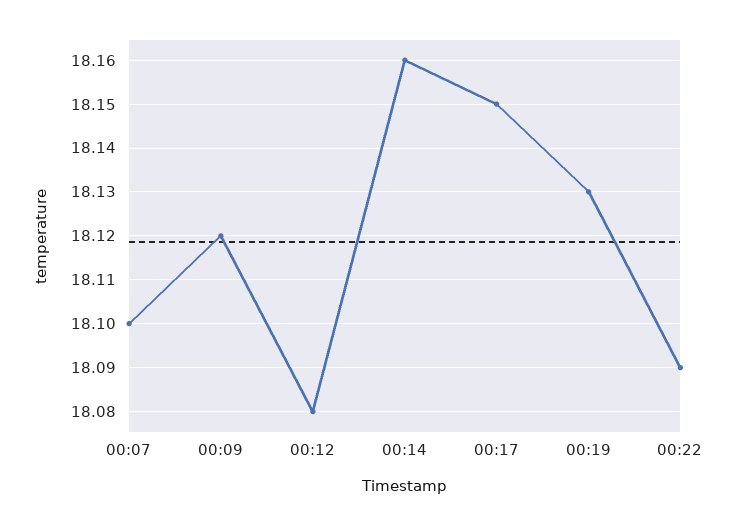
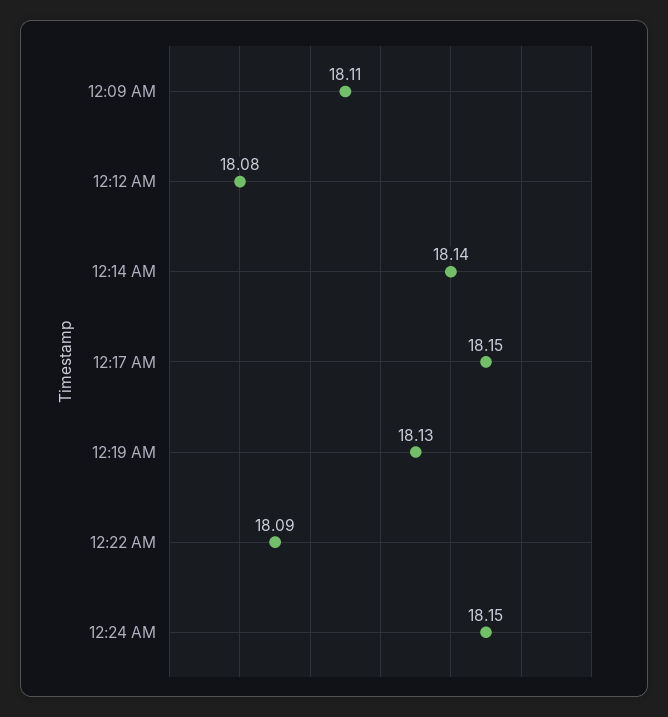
00:07: 18.1 -> none
00:09: 18.12 -> 18.11
00:14: 18.16 -> 18.14
12:24 AM: none -> 18.15

